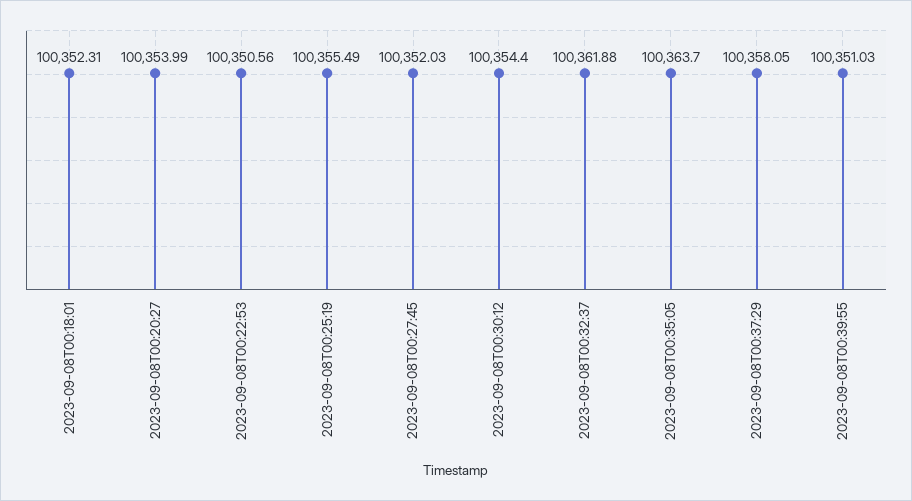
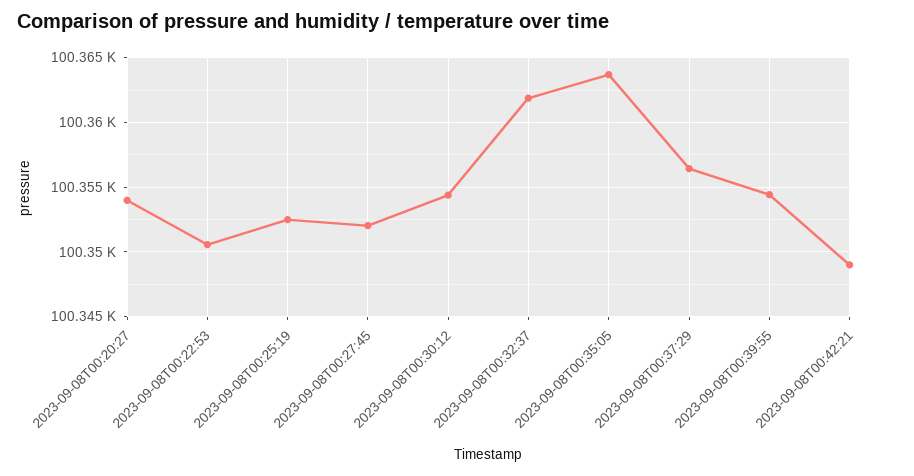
2023-09-08T00:18:01: 100352.31 -> none
2023-09-08T00:25:19: 100355.49 -> 100352.5
2023-09-08T00:37:29: 100358.05 -> 100356.5
2023-09-08T00:39:55: 100351.03 -> 100354.5
2023-09-08T00:42:21: none -> 100349

